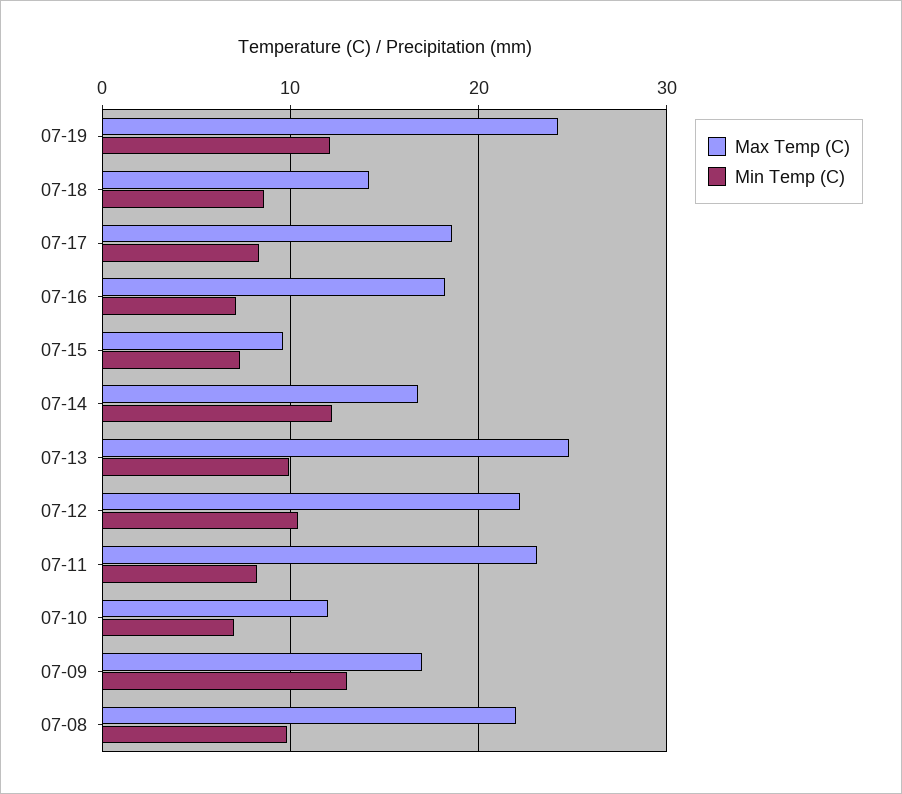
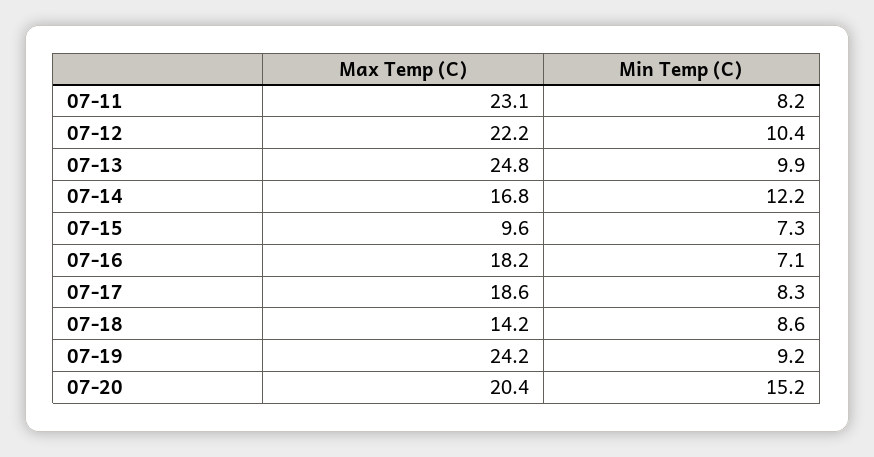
Min Temp (C), 07-19: 12 -> 9.2
Max Temp (C), 07-10: 12 -> none
Min Temp (C), 07-10: 7 -> none
Max Temp (C), 07-09: 17 -> none
Min Temp (C), 07-09: 13 -> none
Max Temp (C), 07-08: 22 -> none
Min Temp (C), 07-08: 10 -> none
Max Temp (C), 07-20: none -> 20.4
Min Temp (C), 07-20: none -> 15.2

